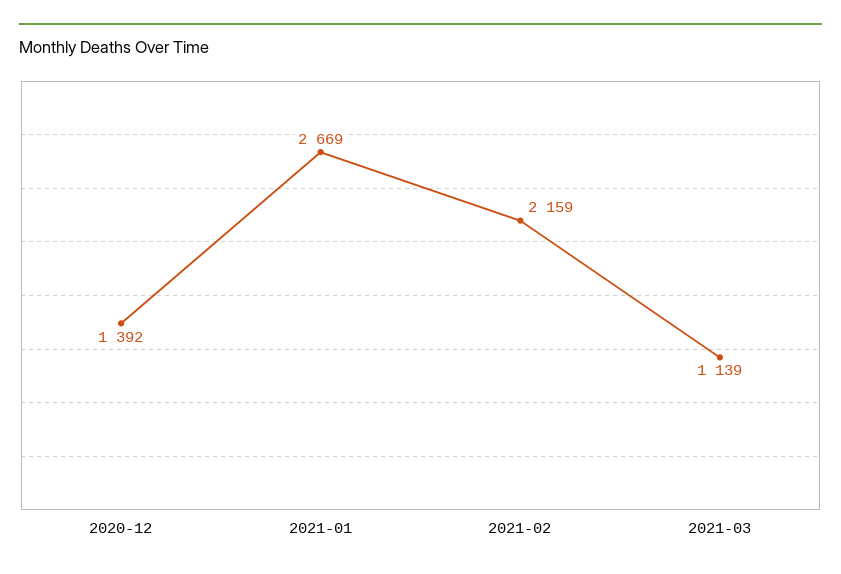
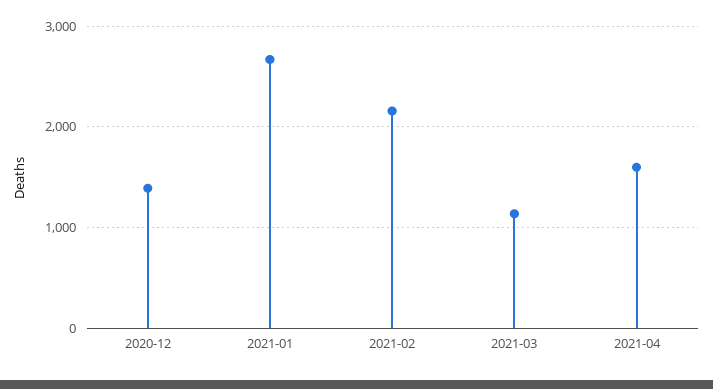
2021-04: none -> 1600

